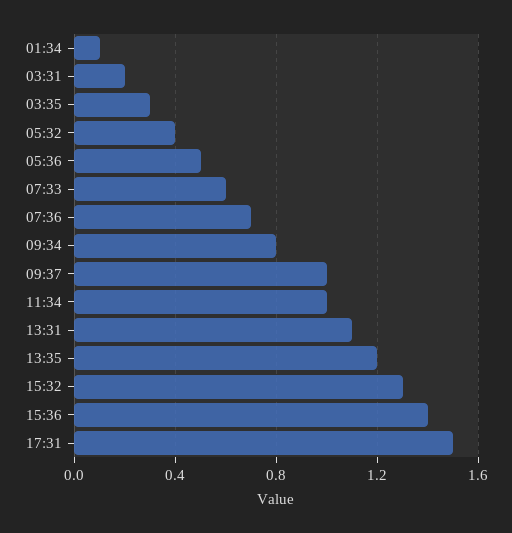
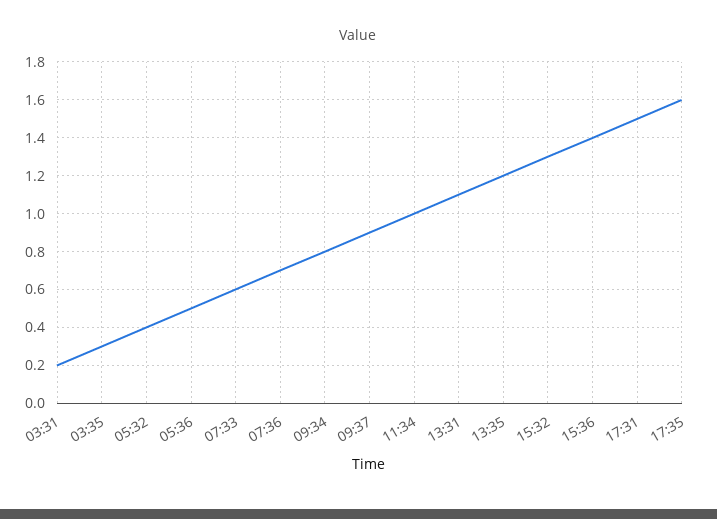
01:34: 0.1 -> none
09:37: 1 -> 0.9
17:35: none -> 1.6

